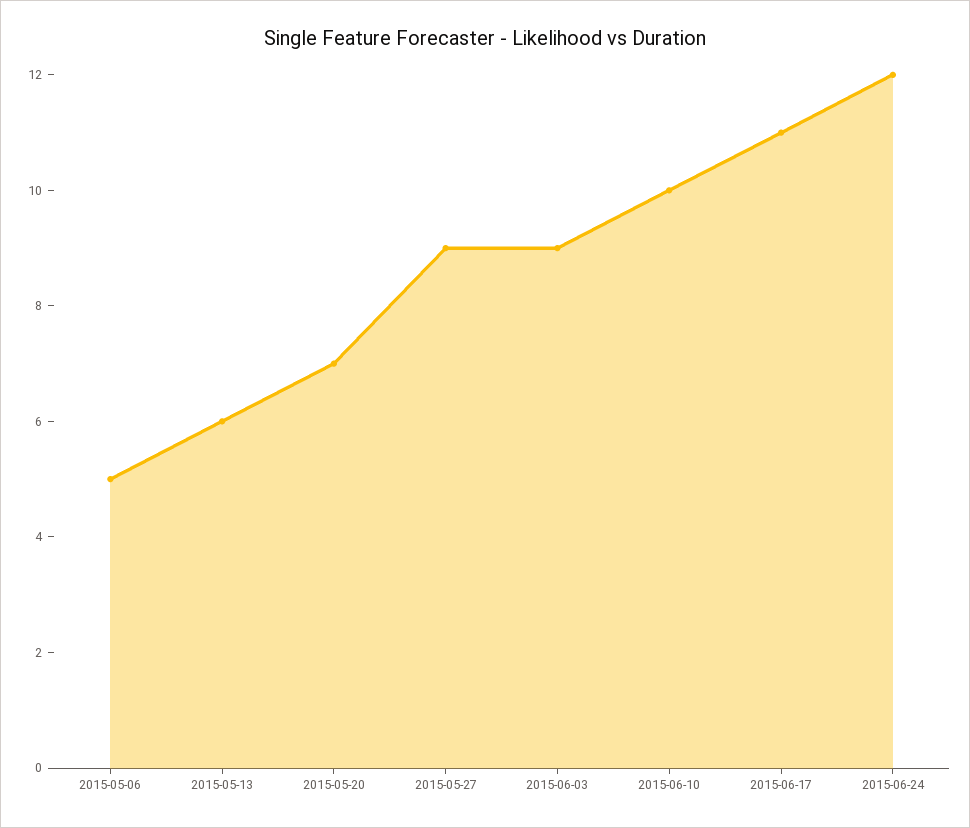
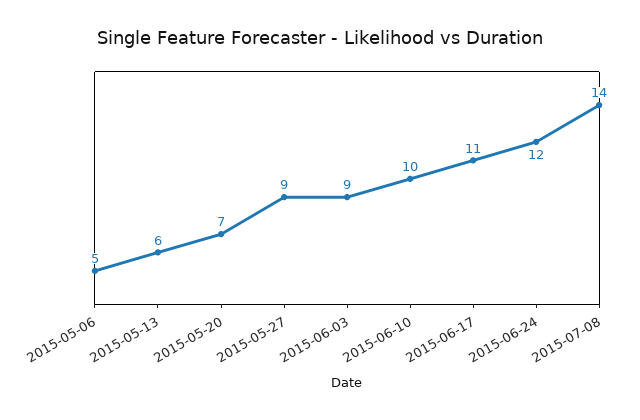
2015-07-08: none -> 14

